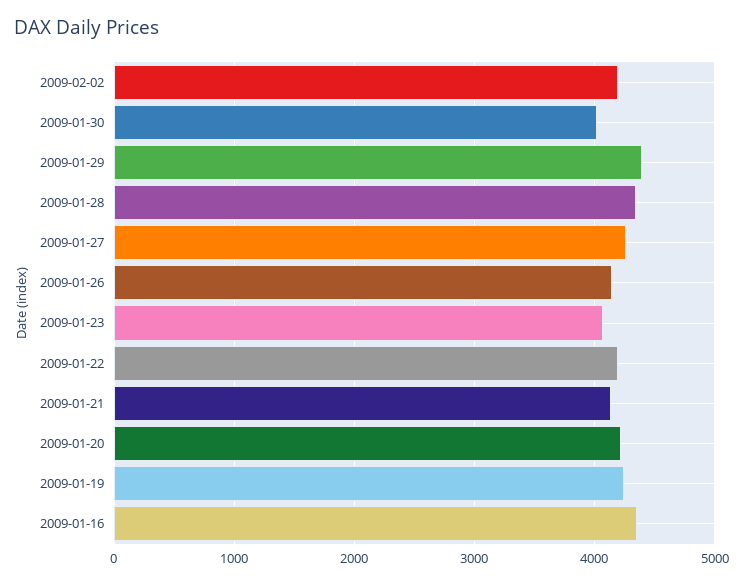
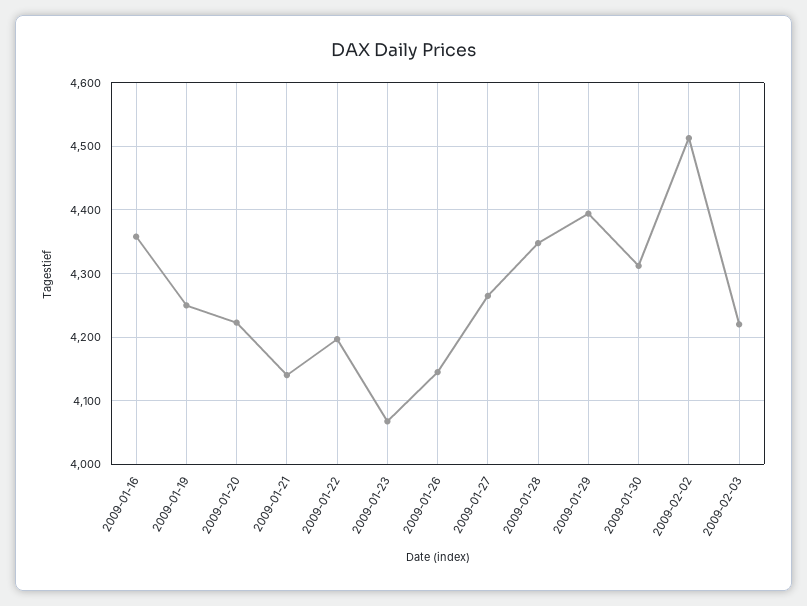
2009-02-02: 4200 -> 4510
2009-01-30: 4000 -> 4310
2009-02-03: none -> 4220

